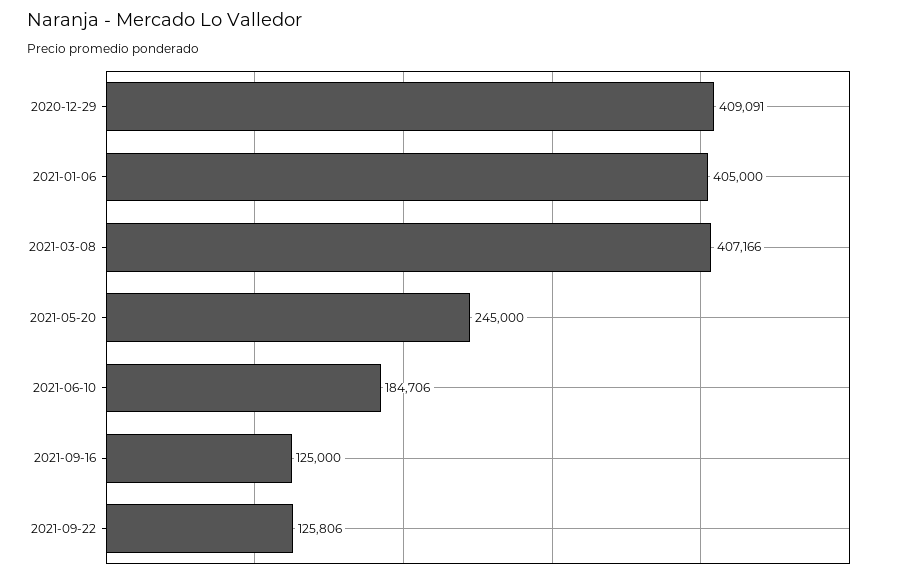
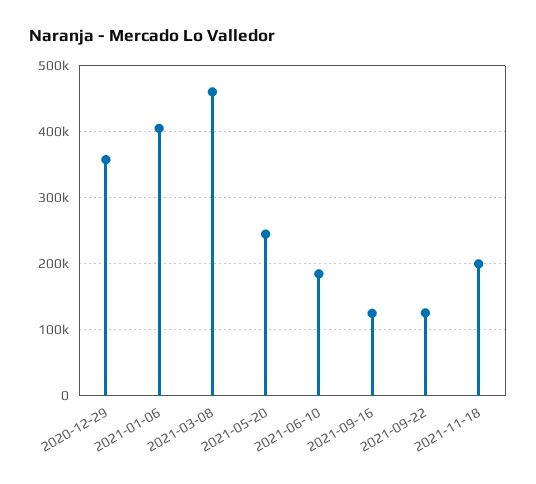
2020-12-29: 409091 -> 360000
2021-03-08: 407166 -> 460000
2021-11-18: none -> 200000

